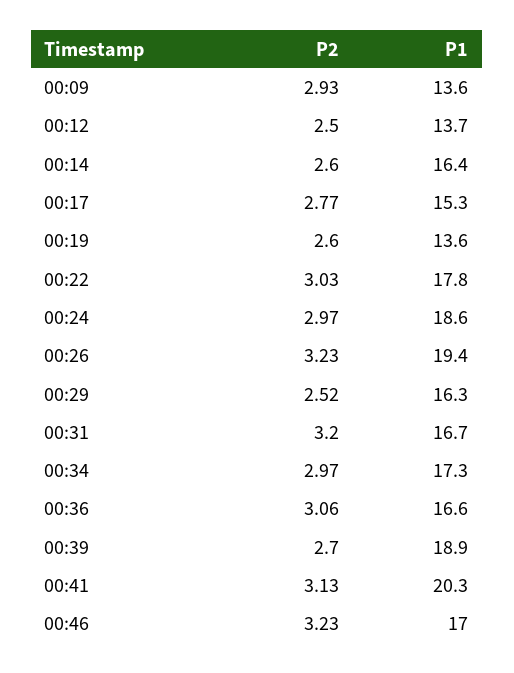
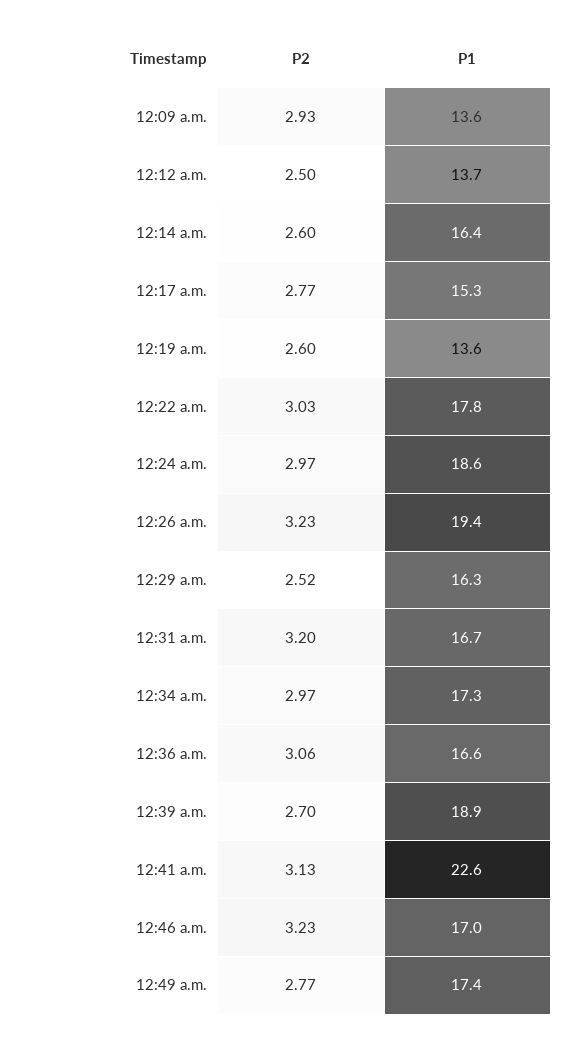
P1, 00:41: 20.3 -> 22.6
P2, 12:49 a.m.: none -> 2.77
P1, 12:49 a.m.: none -> 17.4

